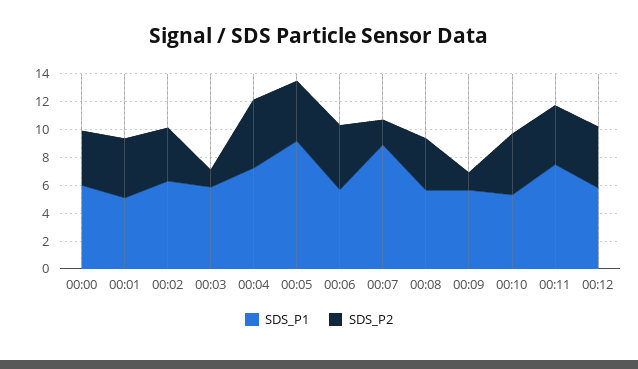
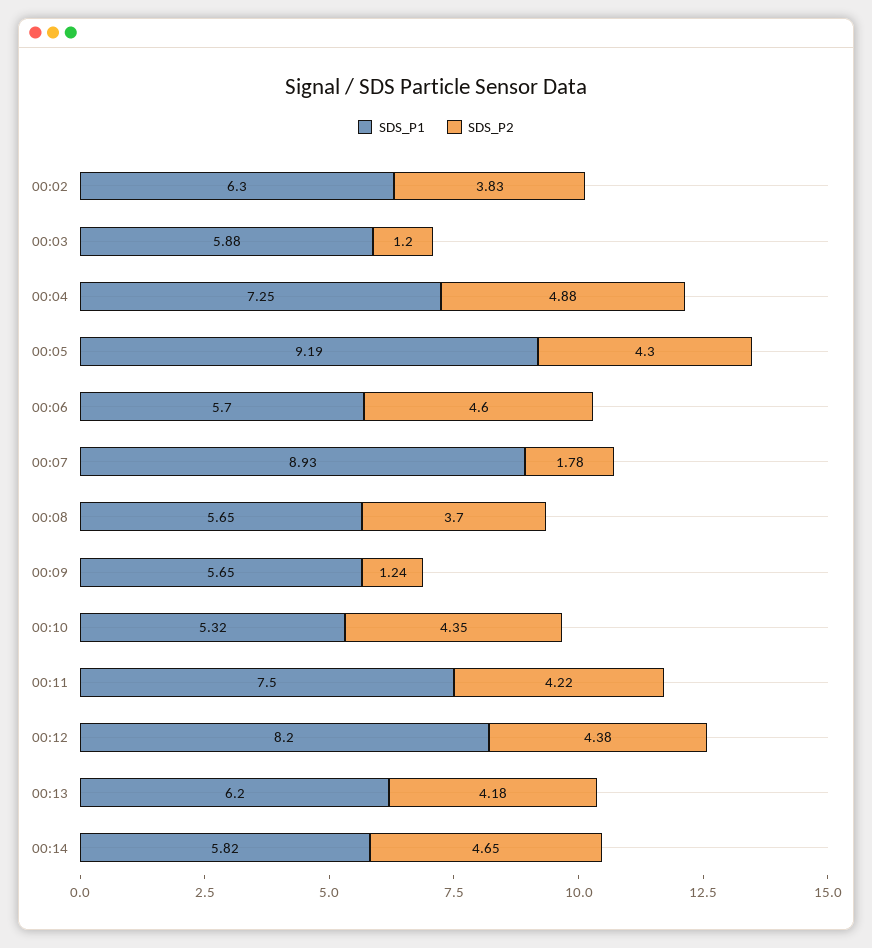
SDS_P1, 00:00: 6 -> none
SDS_P2, 00:00: 4 -> none
SDS_P1, 00:01: 5 -> none
SDS_P2, 00:01: 4 -> none
SDS_P1, 00:12: 6 -> 8.2
SDS_P1, 00:13: none -> 6.2
SDS_P2, 00:13: none -> 4.18
SDS_P1, 00:14: none -> 5.82
SDS_P2, 00:14: none -> 4.65

